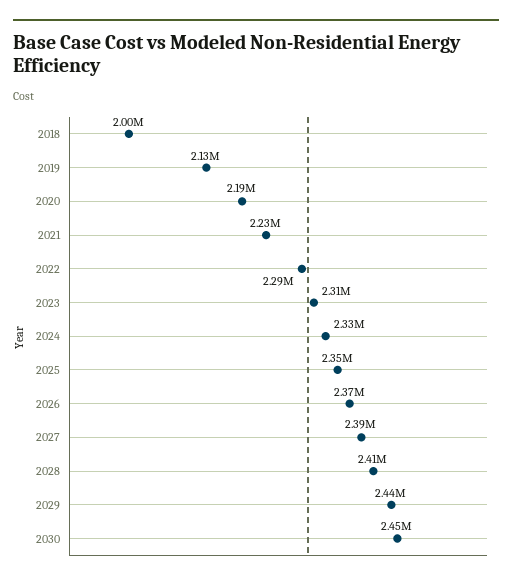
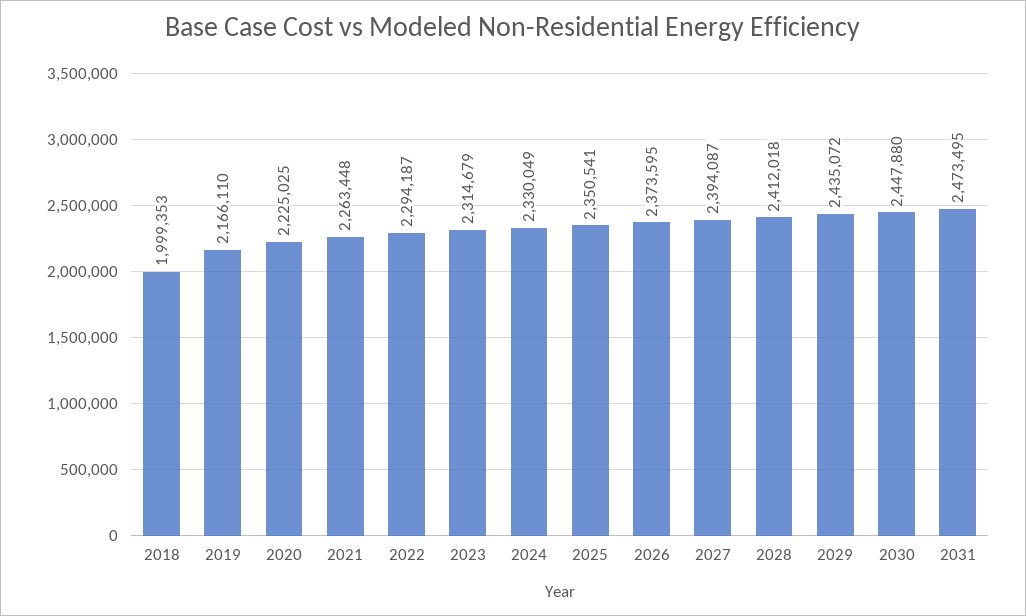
2019: 2130000 -> 2166110
2020: 2190000 -> 2225025
2021: 2230000 -> 2263448
2031: none -> 2473495

